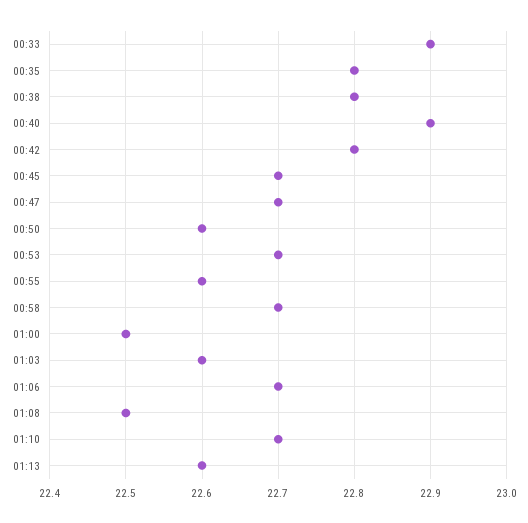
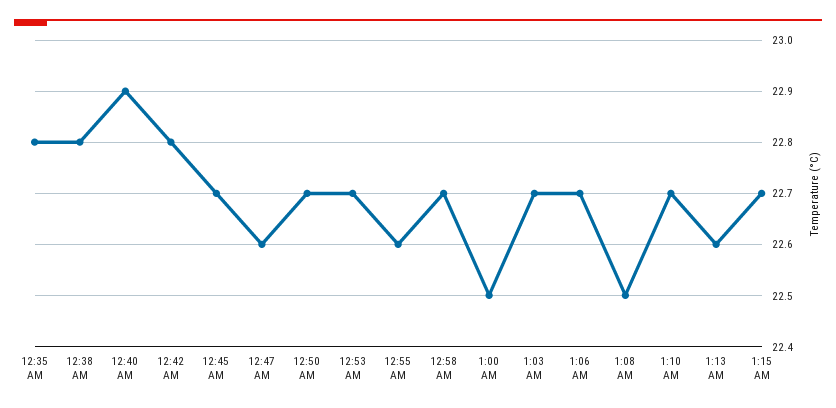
00:33: 22.9 -> none
00:47: 22.7 -> 22.6
00:50: 22.6 -> 22.7
01:03: 22.6 -> 22.7
1:15 AM: none -> 22.7

